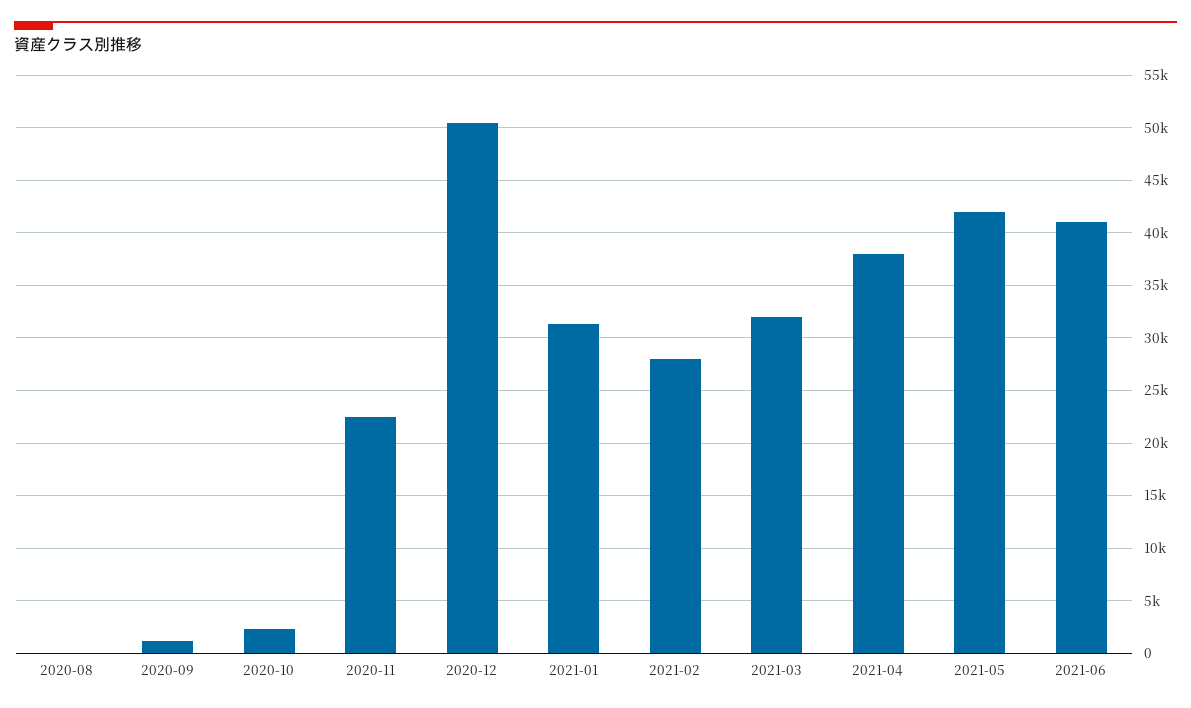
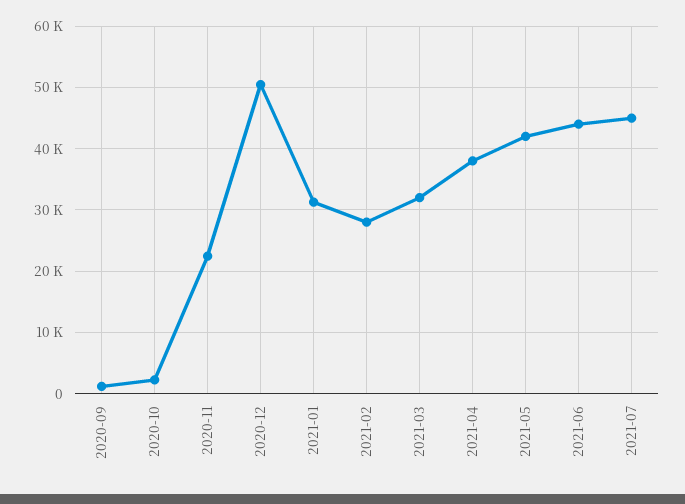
2020-08: 0 -> none
2021-06: 41000 -> 44000
2021-07: none -> 45000

